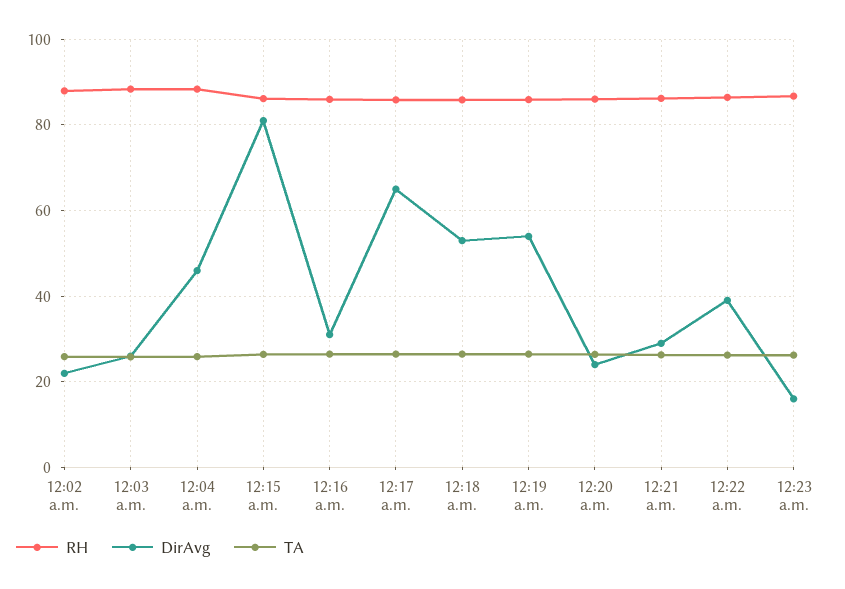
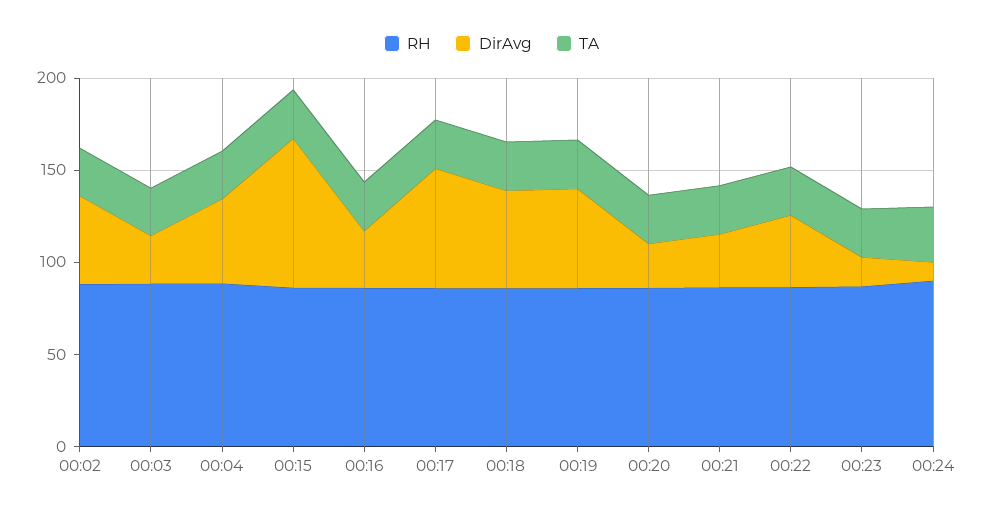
DirAvg, 12:02 a.m.: 22 -> 50
RH, 00:24: none -> 90
DirAvg, 00:24: none -> 10
TA, 00:24: none -> 30

